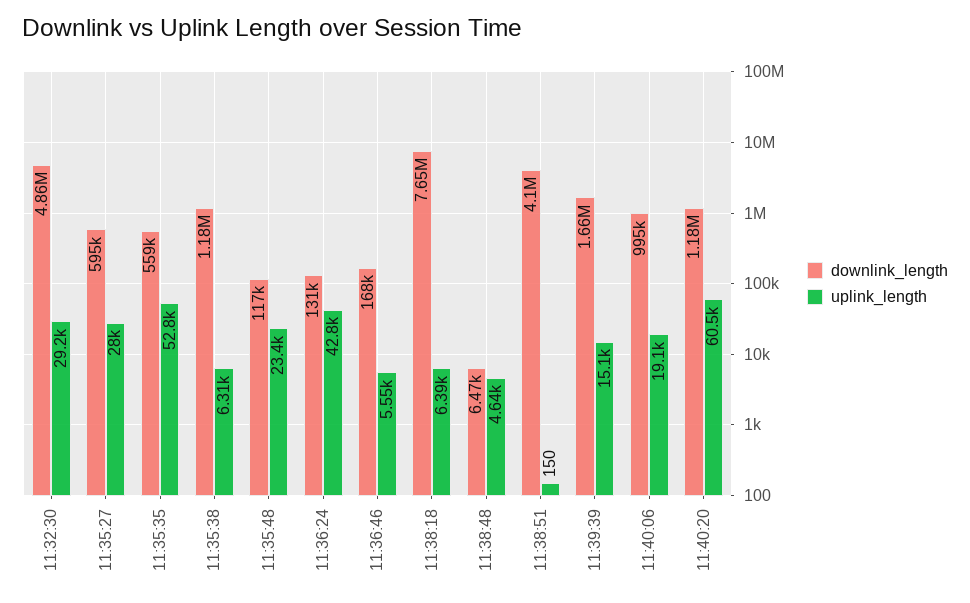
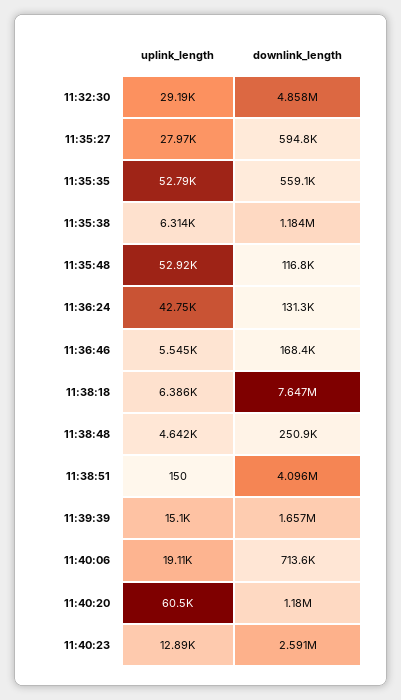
uplink_length, 11:35:48: 23400 -> 52920
downlink_length, 11:38:48: 6470 -> 250900
downlink_length, 11:40:06: 995000 -> 713600
uplink_length, 11:40:23: none -> 12890
downlink_length, 11:40:23: none -> 2591000

